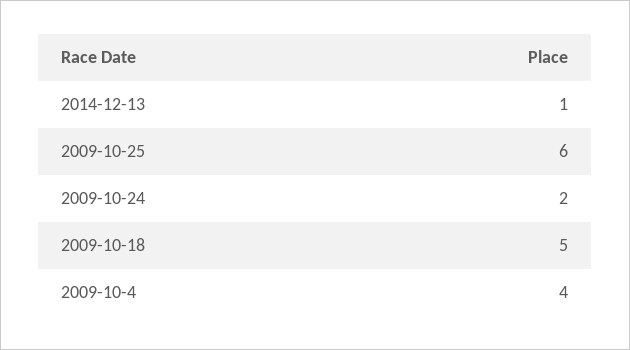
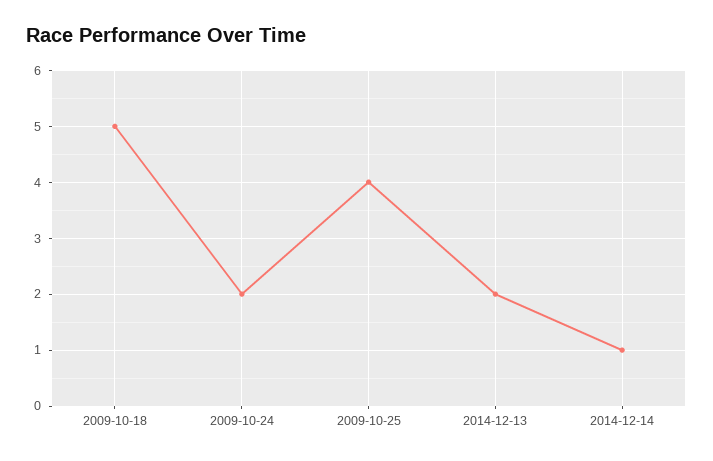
2014-12-13: 1 -> 2
2009-10-25: 6 -> 4
2009-10-4: 4 -> none
2014-12-14: none -> 1

